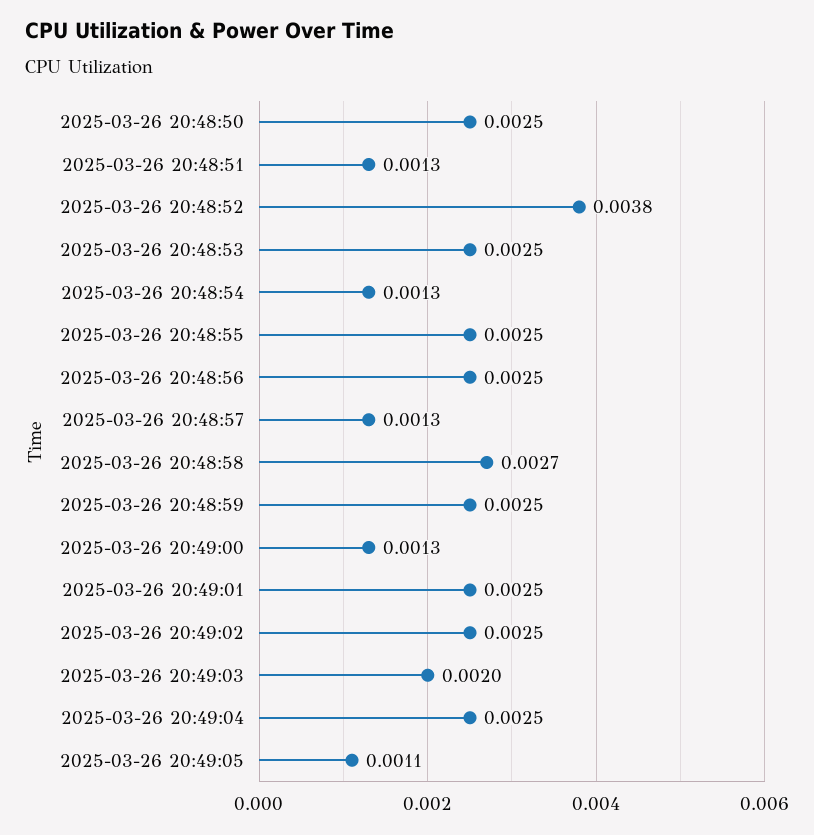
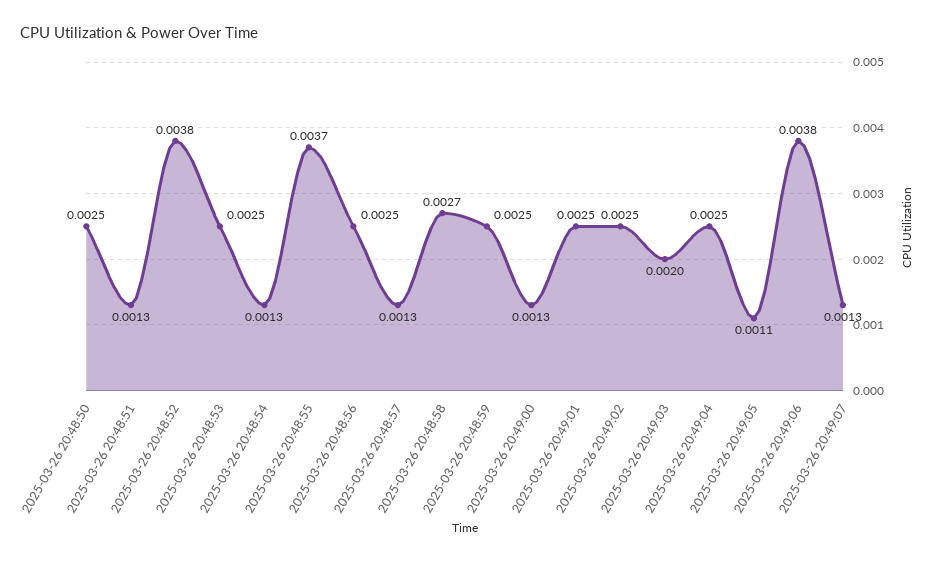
2025-03-26 20:48:55: 0.0025 -> 0.0037
2025-03-26 20:49:06: none -> 0.0038
2025-03-26 20:49:07: none -> 0.0013

